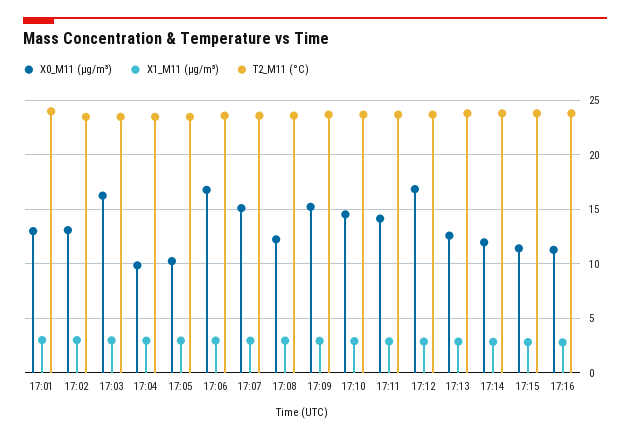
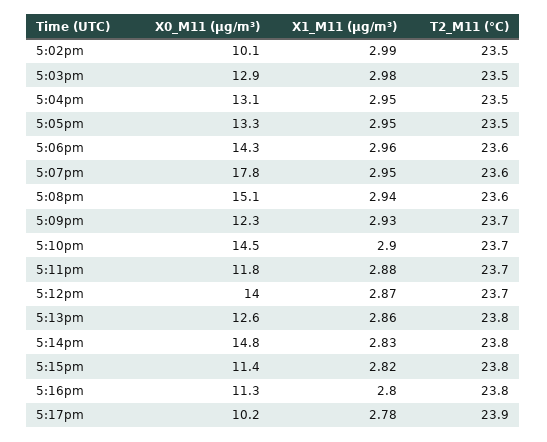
X0_M11 (μg/m³), 17:01: 13 -> none
X1_M11 (μg/m³), 17:01: 3 -> none
T2_M11 (°C), 17:01: 24 -> none
X0_M11 (μg/m³), 17:02: 13 -> 10.1
X0_M11 (μg/m³), 17:03: 16 -> 12.9
X0_M11 (μg/m³), 17:04: 10 -> 13.1
X0_M11 (μg/m³), 17:05: 10 -> 13.3
X0_M11 (μg/m³), 17:06: 17 -> 14.3
X0_M11 (μg/m³), 17:07: 15 -> 17.8
X0_M11 (μg/m³), 17:08: 12 -> 15.1
X0_M11 (μg/m³), 17:09: 15 -> 12.3
X0_M11 (μg/m³), 17:11: 14 -> 11.8
X0_M11 (μg/m³), 17:12: 17 -> 14
X0_M11 (μg/m³), 17:14: 12 -> 14.8
X0_M11 (μg/m³), 5:17pm: none -> 10.2
X1_M11 (μg/m³), 5:17pm: none -> 2.78
T2_M11 (°C), 5:17pm: none -> 23.9

